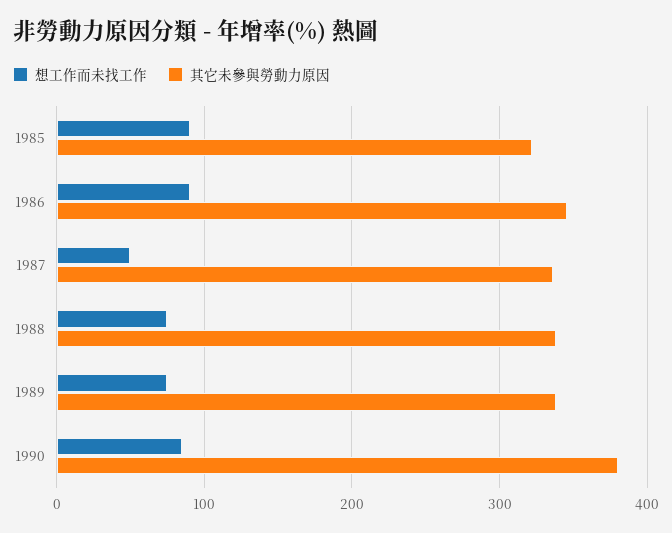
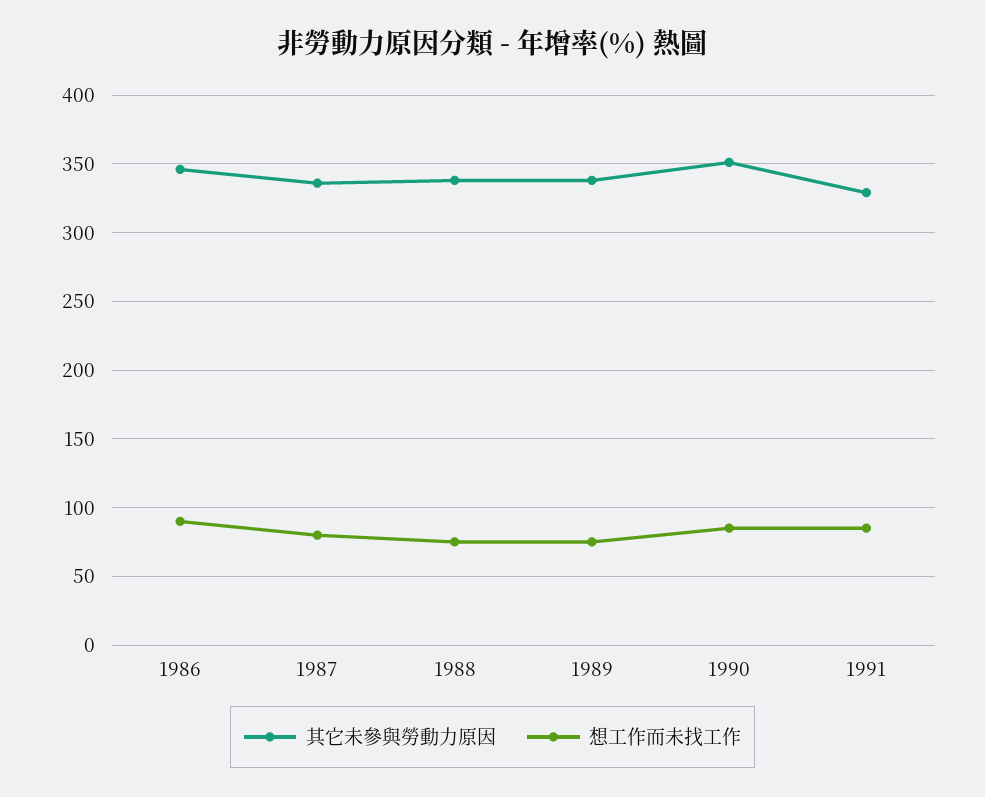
想工作而未找工作, 1985: 90 -> none
其它未參與勞動力原因, 1985: 320 -> none
想工作而未找工作, 1987: 50 -> 80
其它未參與勞動力原因, 1990: 380 -> 350
其它未參與勞動力原因, 1991: none -> 330
想工作而未找工作, 1991: none -> 85

